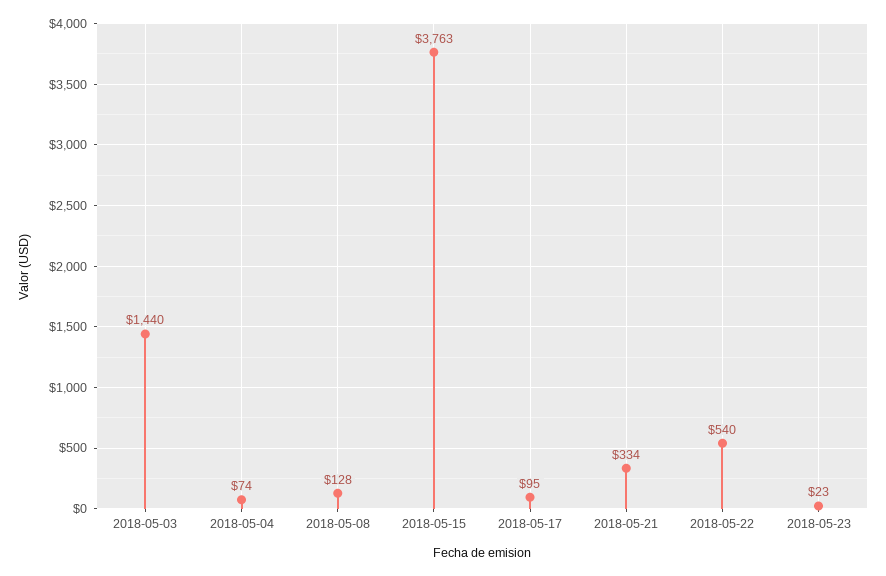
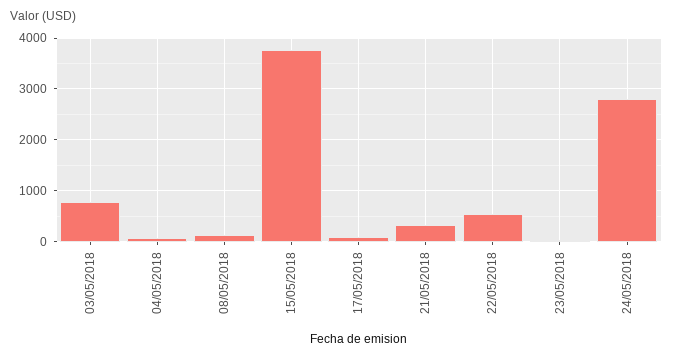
2018-05-03: 1440 -> 800
24/05/2018: none -> 2800

